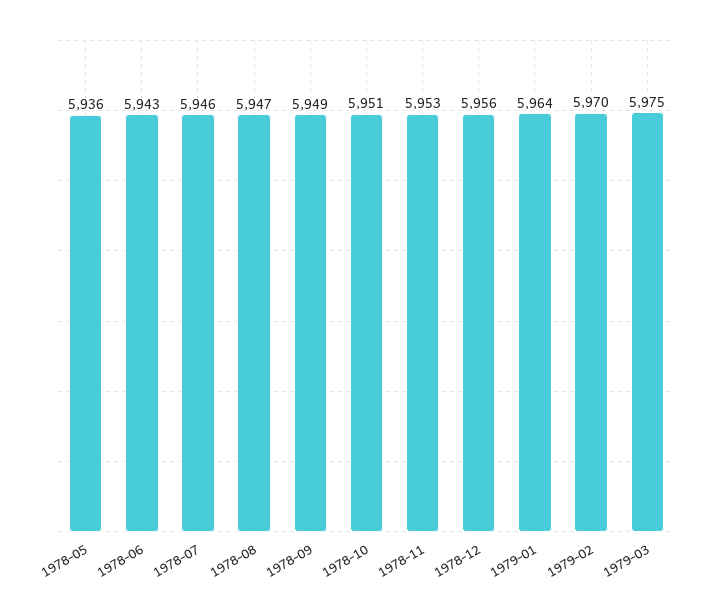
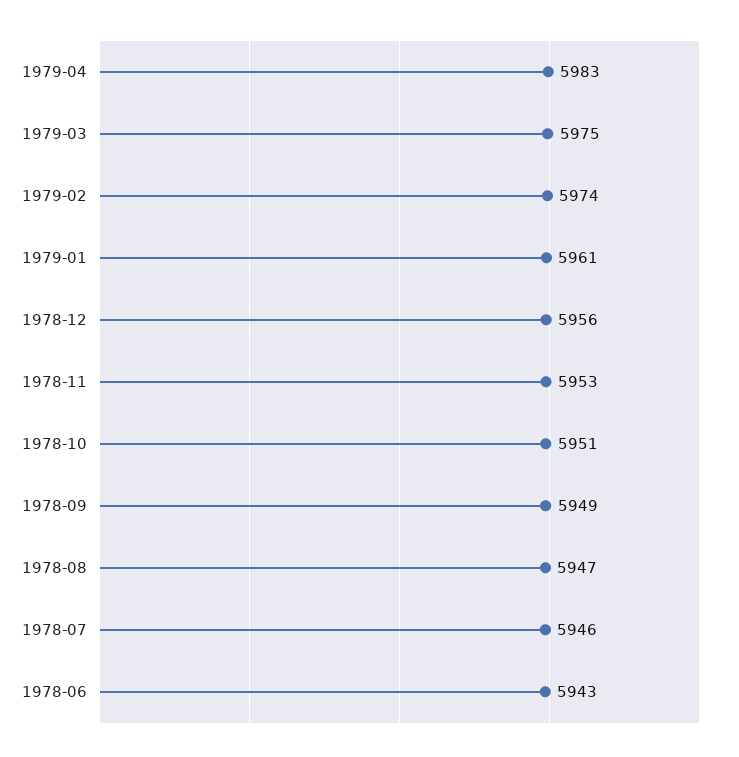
1978-05: 5936 -> none
1979-01: 5964 -> 5961
1979-02: 5970 -> 5974
1979-04: none -> 5983

